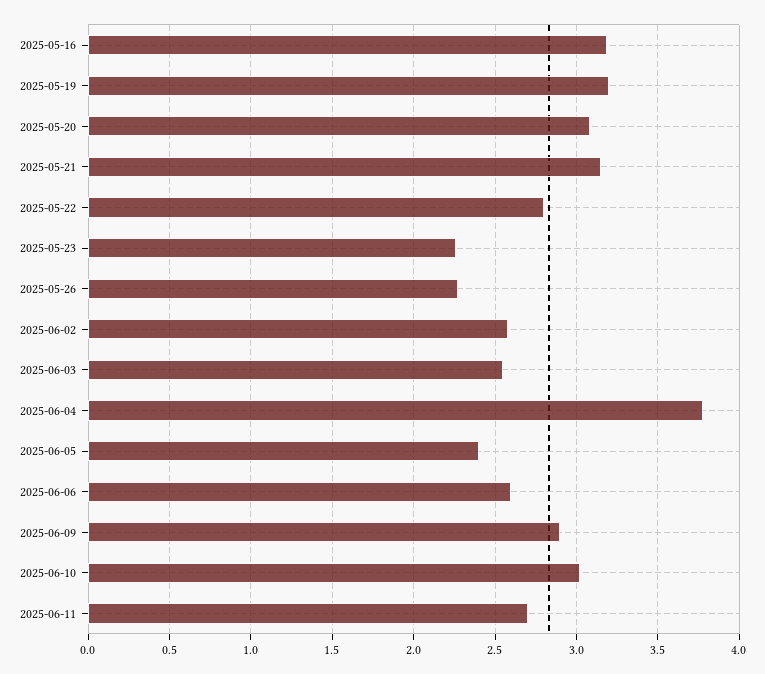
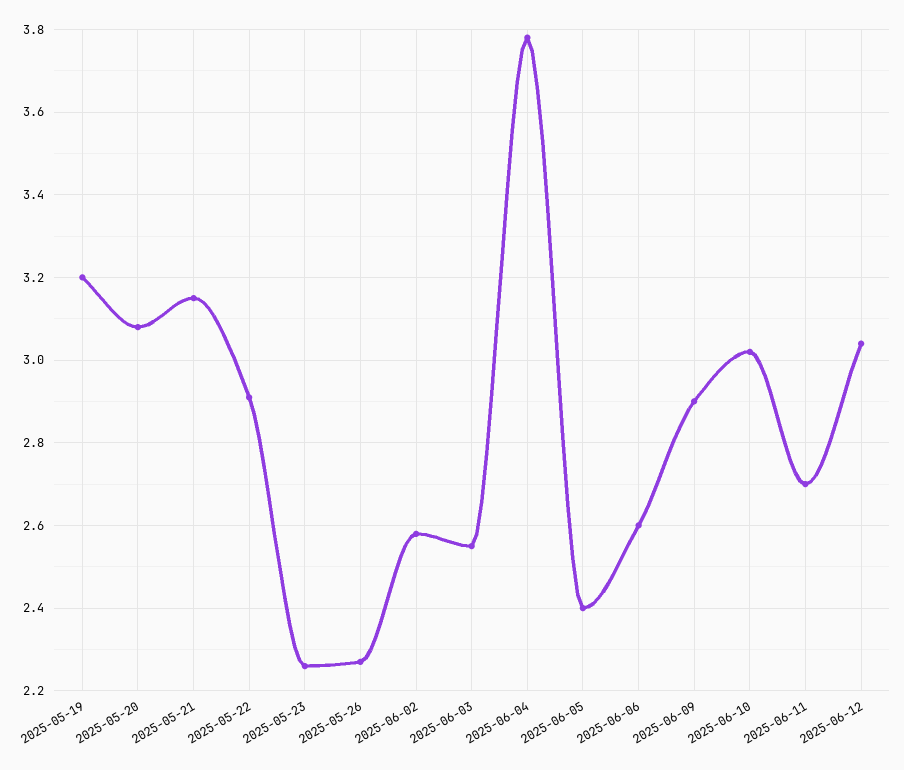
2025-05-16: 3.2 -> none
2025-05-22: 2.8 -> 2.9
2025-06-12: none -> 3.05

